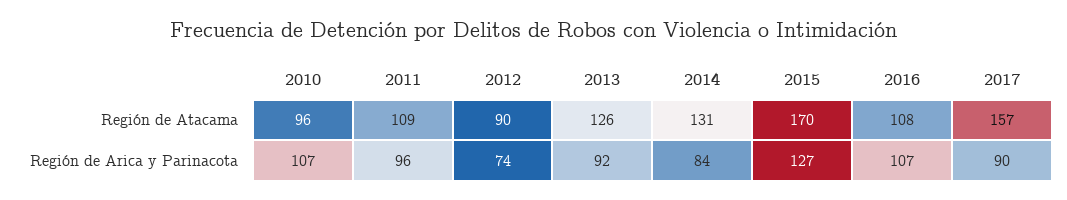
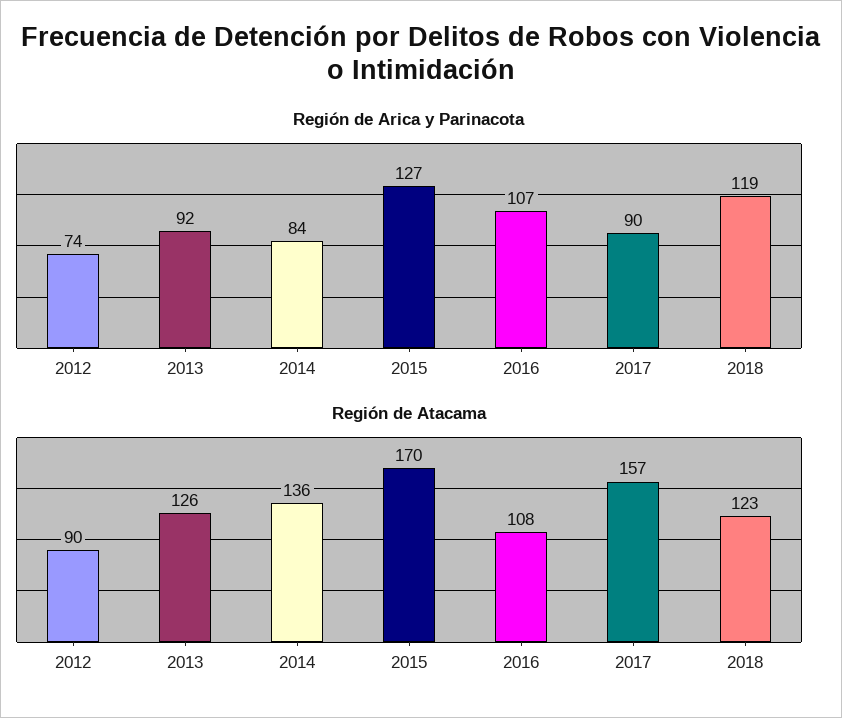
Región de Atacama, 2010: 96 -> none
Región de Atacama, 2011: 109 -> none
Región de Atacama, 2014: 131 -> 136
Región de Arica y Parinacota, 2010: 107 -> none
Región de Arica y Parinacota, 2011: 96 -> none
Región de Arica y Parinacota, 2018: none -> 119
Región de Atacama, 2018: none -> 123

